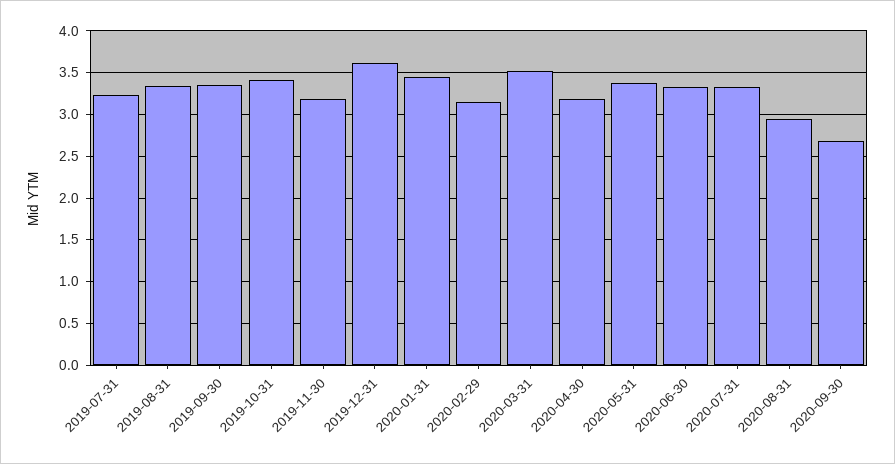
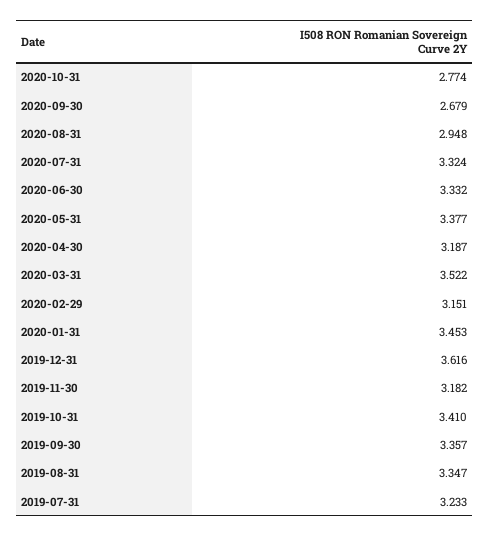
2020-10-31: none -> 2.774

